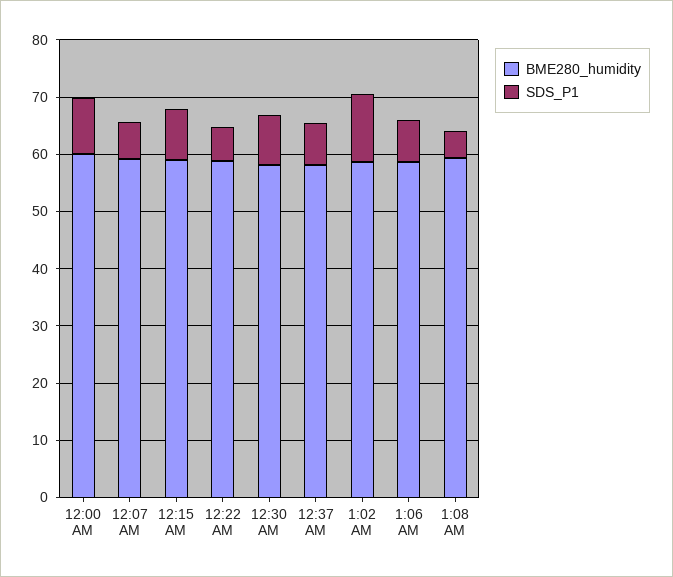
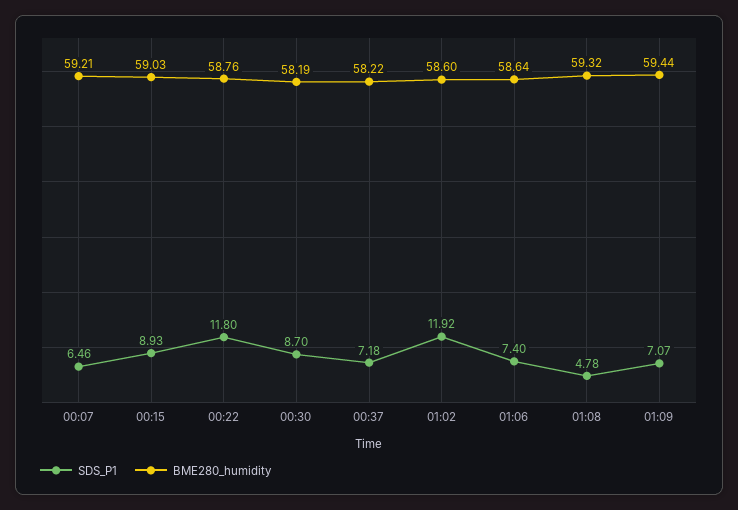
BME280_humidity, 12:00 AM: 60 -> none
SDS_P1, 12:00 AM: 10 -> none
SDS_P1, 12:22 AM: 6 -> 11.8
SDS_P1, 01:09: none -> 7.07
BME280_humidity, 01:09: none -> 59.44

